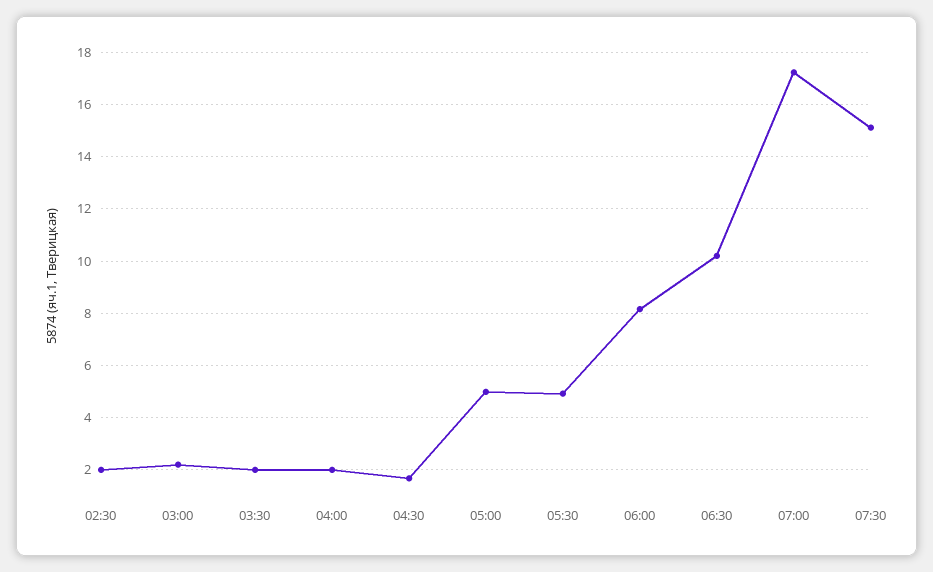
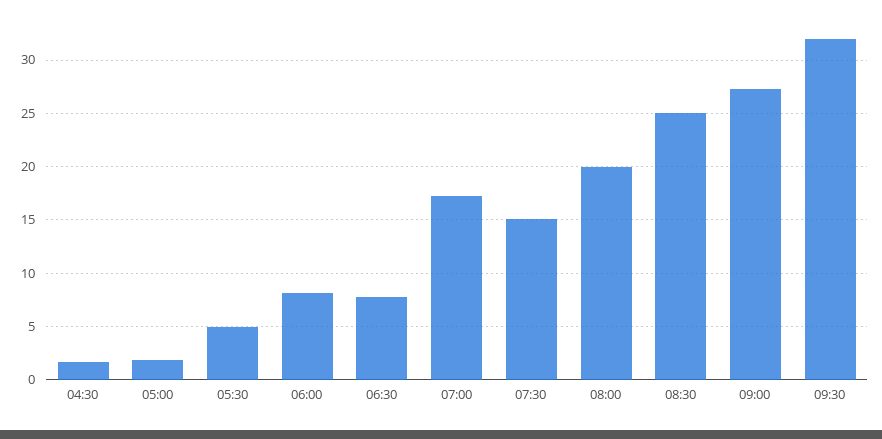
02:30: 2 -> none
03:00: 2.25 -> none
03:30: 2 -> none
04:00: 2 -> none
05:00: 5 -> 2
06:30: 10.25 -> 8
08:00: none -> 20
08:30: none -> 25
09:00: none -> 27
09:30: none -> 32

